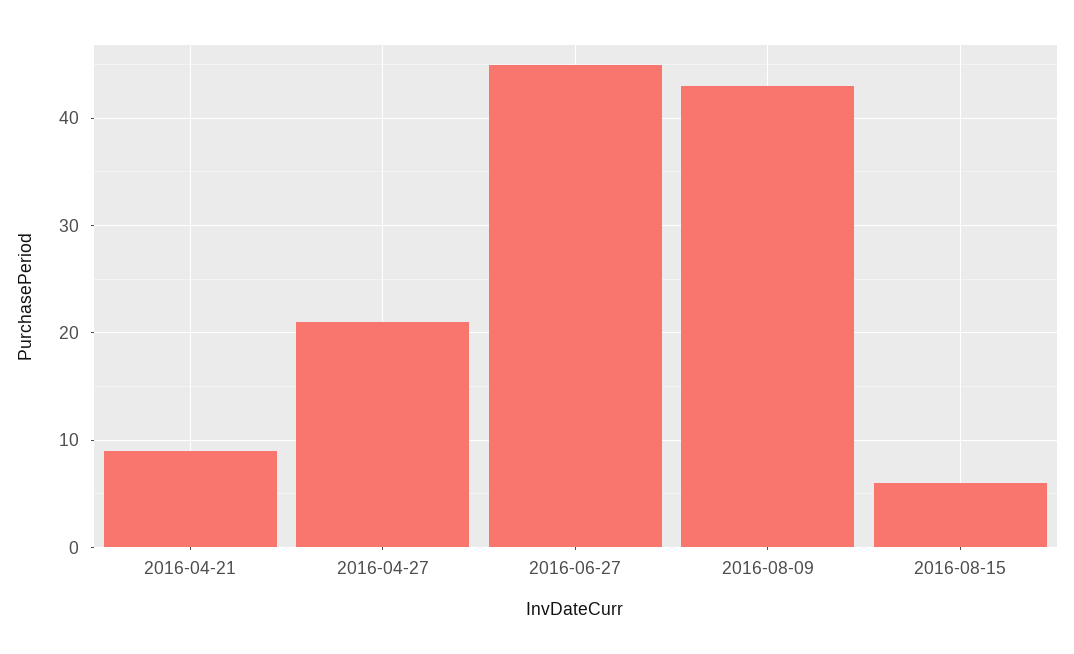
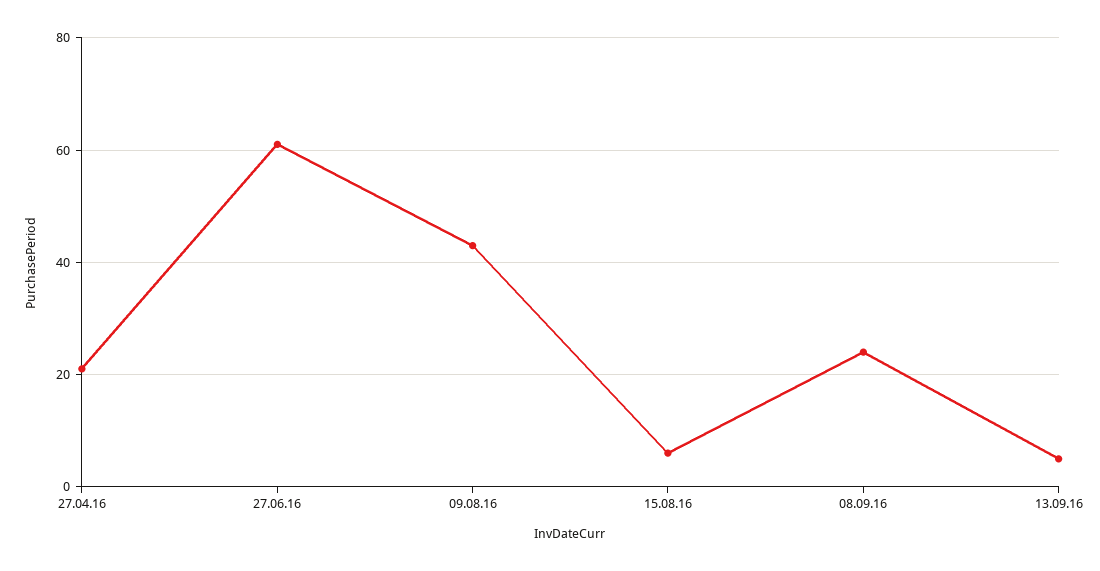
2016-04-21: 9 -> none
2016-06-27: 45 -> 60
08.09.16: none -> 25
13.09.16: none -> 5

